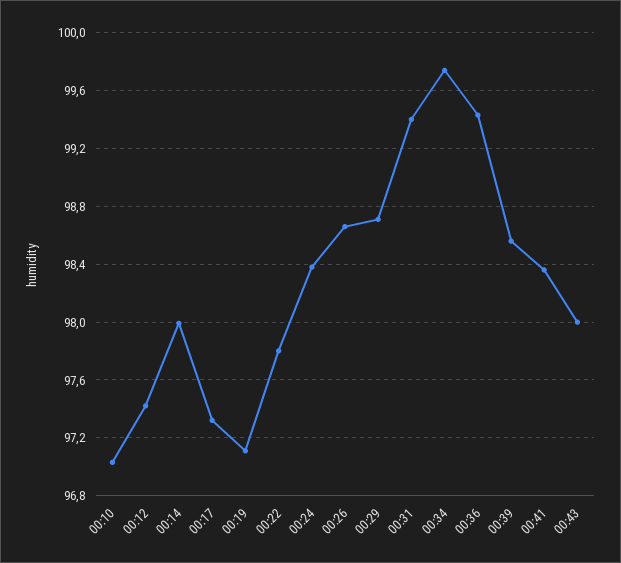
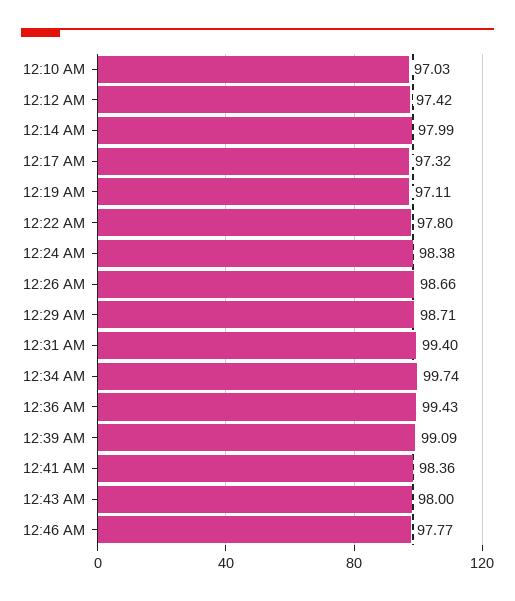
00:39: 98.55 -> 99.09
12:46 AM: none -> 97.77

